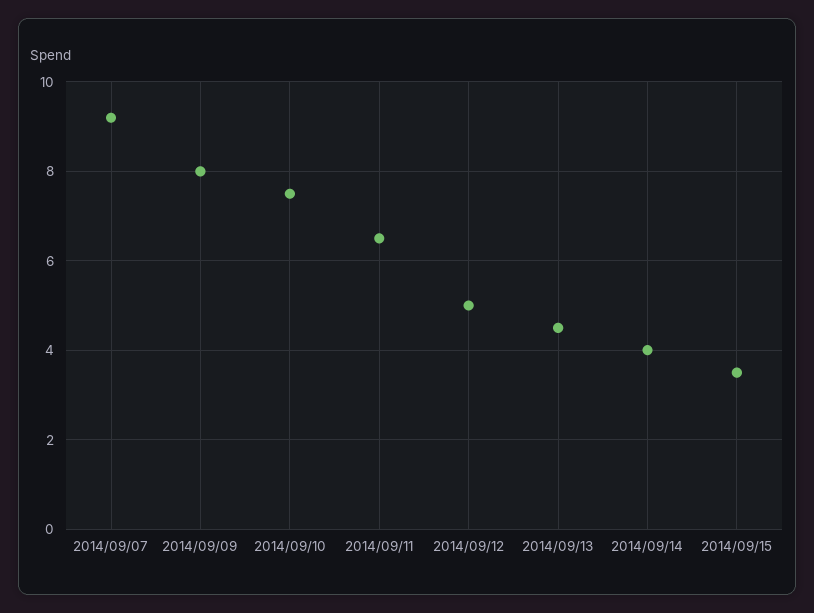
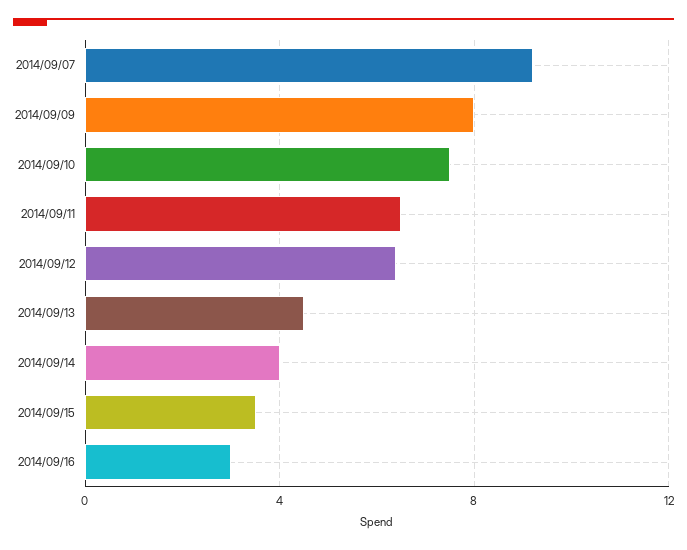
2014/09/12: 5 -> 6.5
2014/09/16: none -> 3

